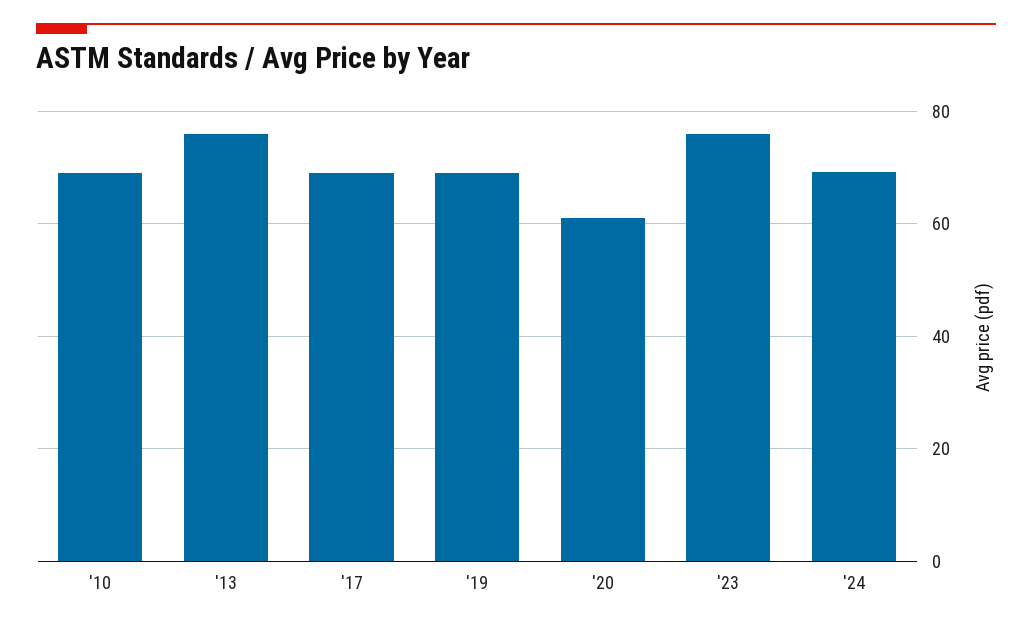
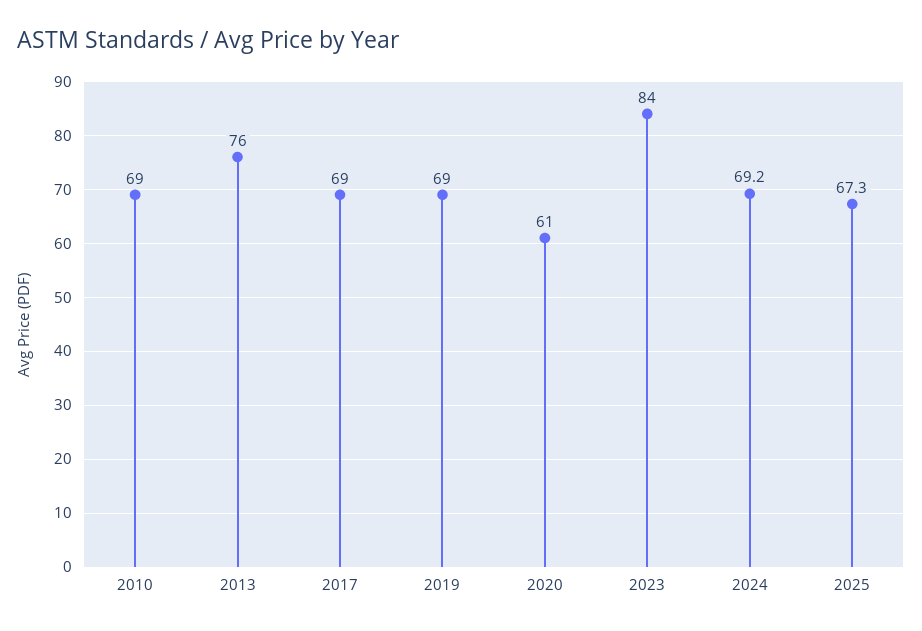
'23: 76 -> 84
2025: none -> 67.3

